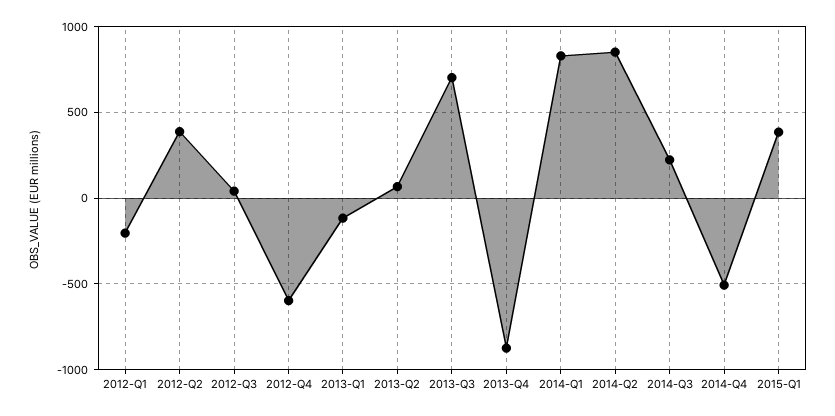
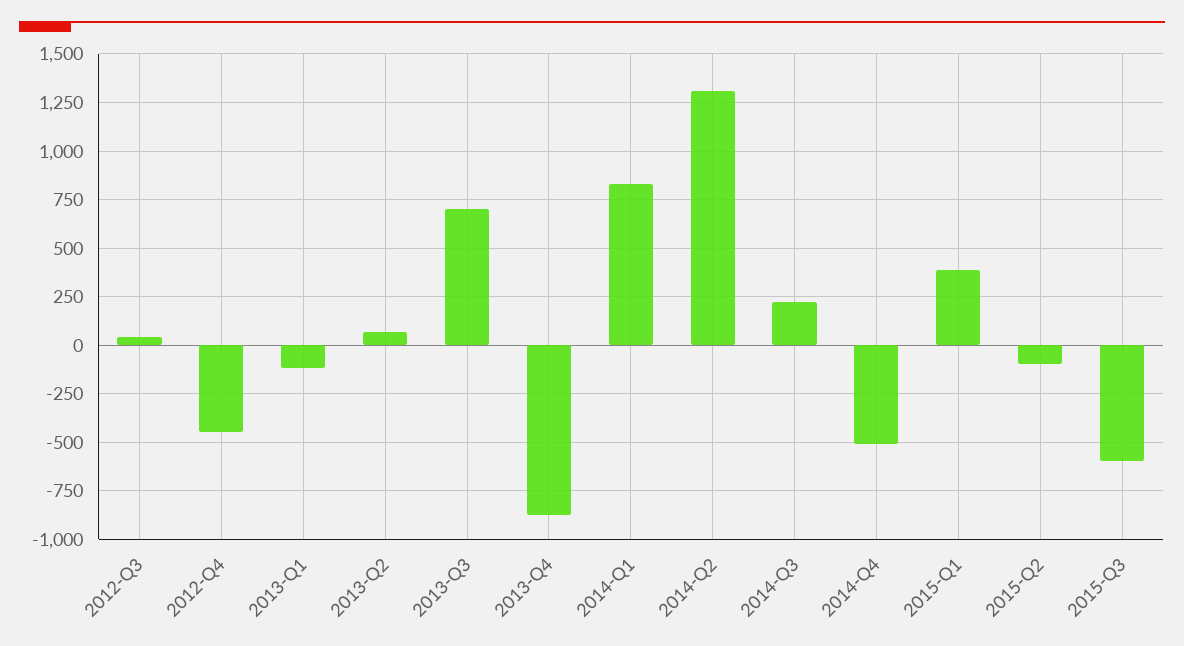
2012-Q1: -200 -> none
2012-Q2: 400 -> none
2012-Q4: -600 -> -450
2014-Q2: 850 -> 1300
2015-Q2: none -> -100
2015-Q3: none -> -600

